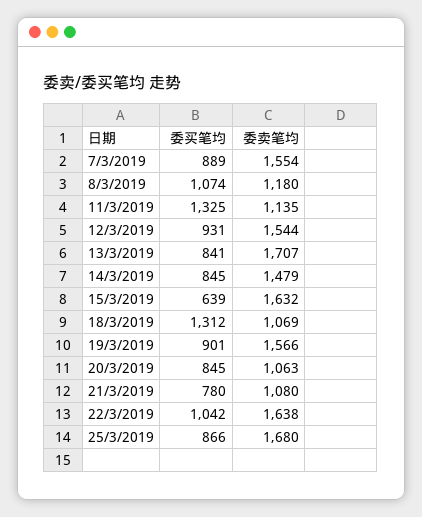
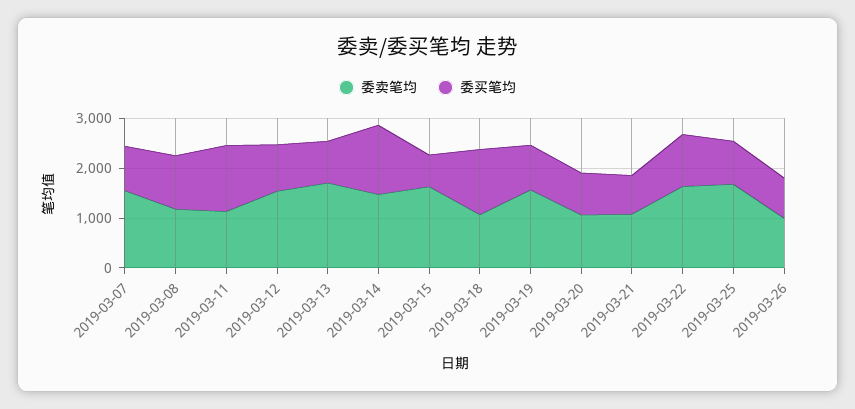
委买笔均, 14/3/2019: 845 -> 1400
委卖笔均, 2019-03-26: none -> 1000
委买笔均, 2019-03-26: none -> 800

